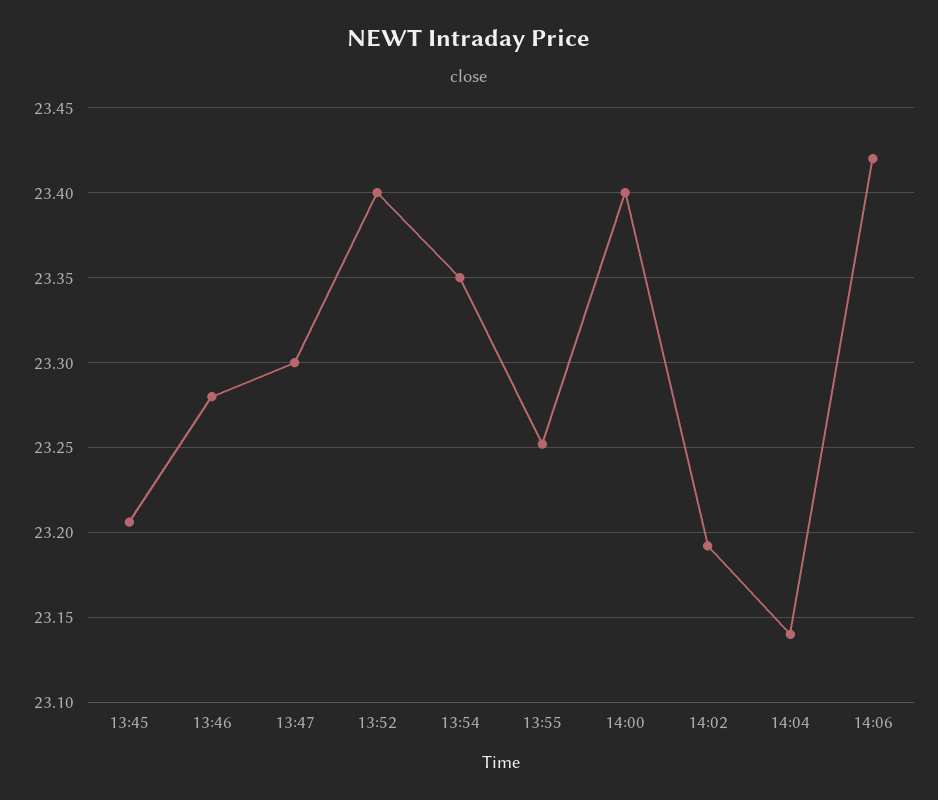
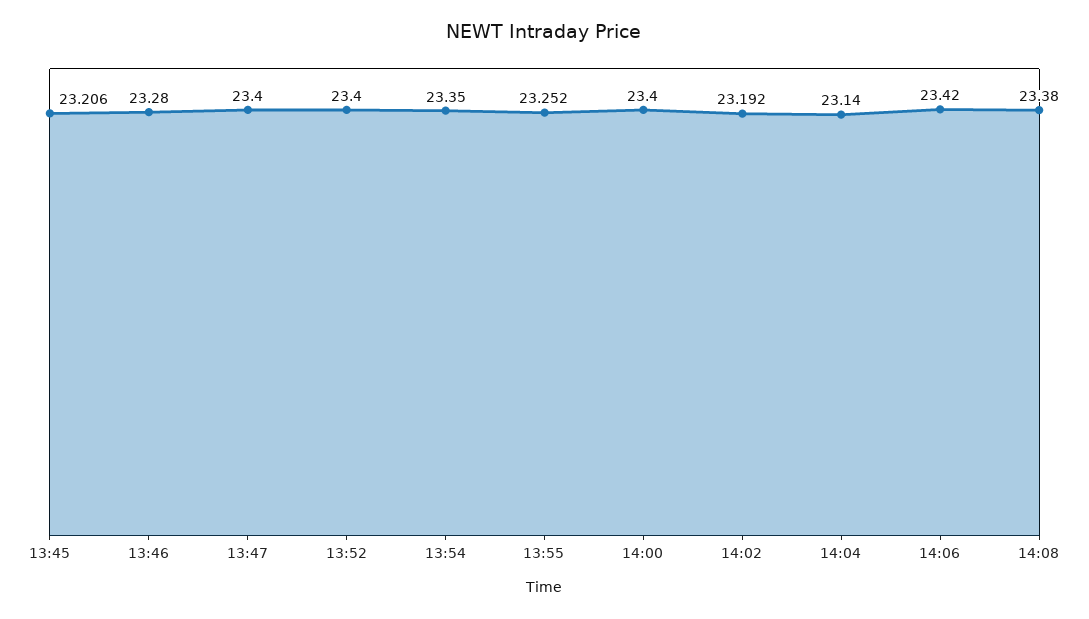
13:47: 23.3 -> 23.4
14:08: none -> 23.38

